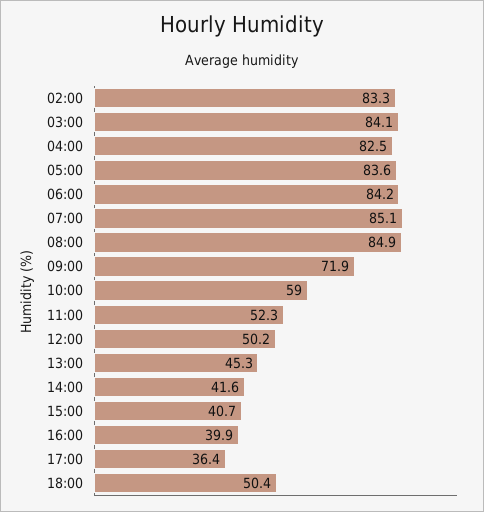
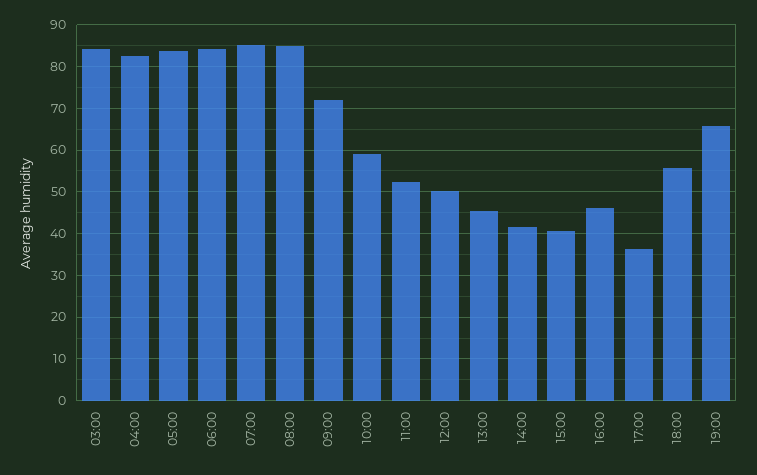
02:00: 83.3 -> none
16:00: 39.9 -> 46
18:00: 50.4 -> 56
19:00: none -> 66

